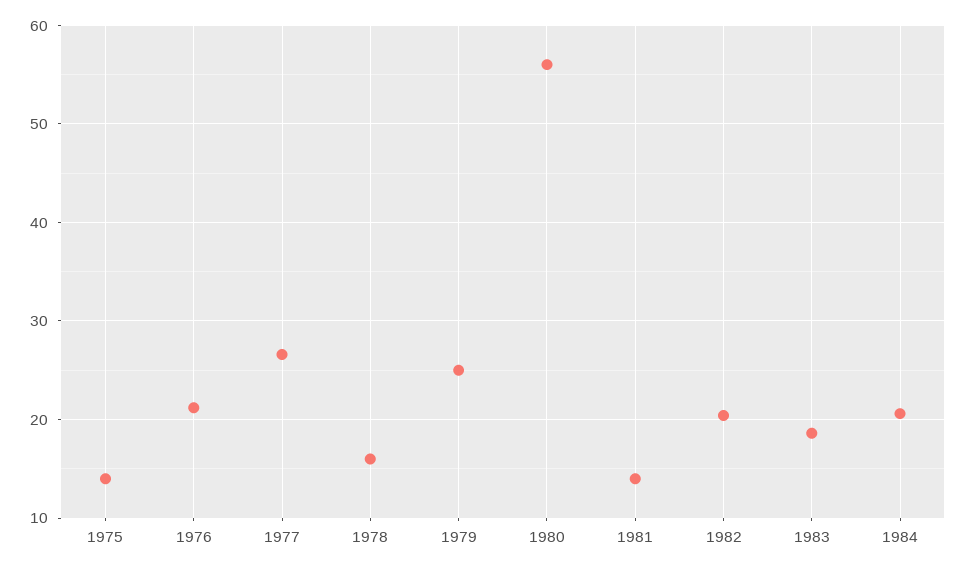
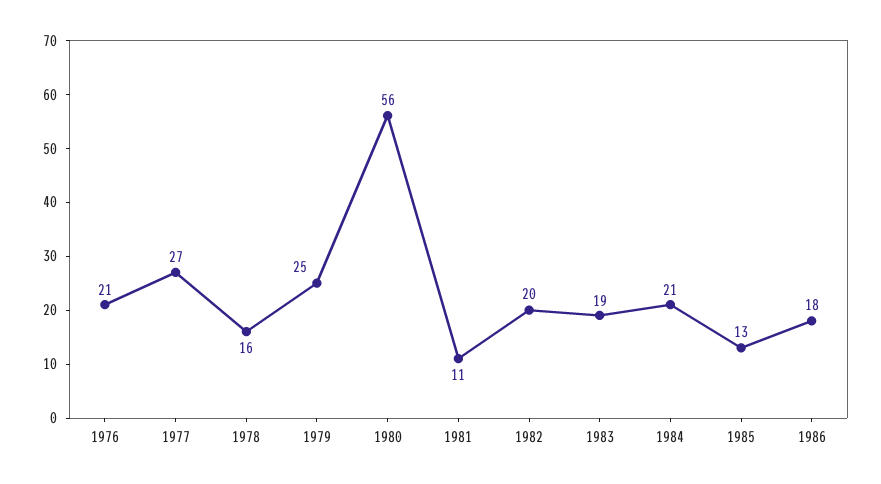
1975: 14 -> none
1981: 14 -> 11
1985: none -> 13
1986: none -> 18

